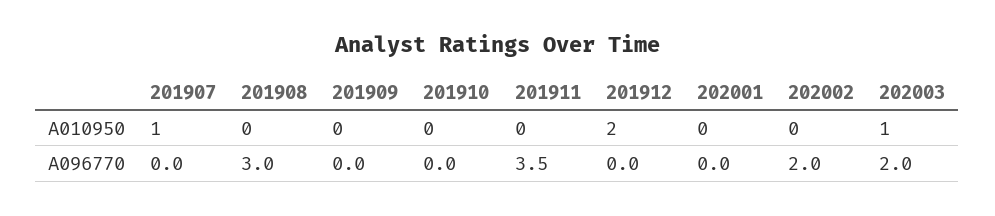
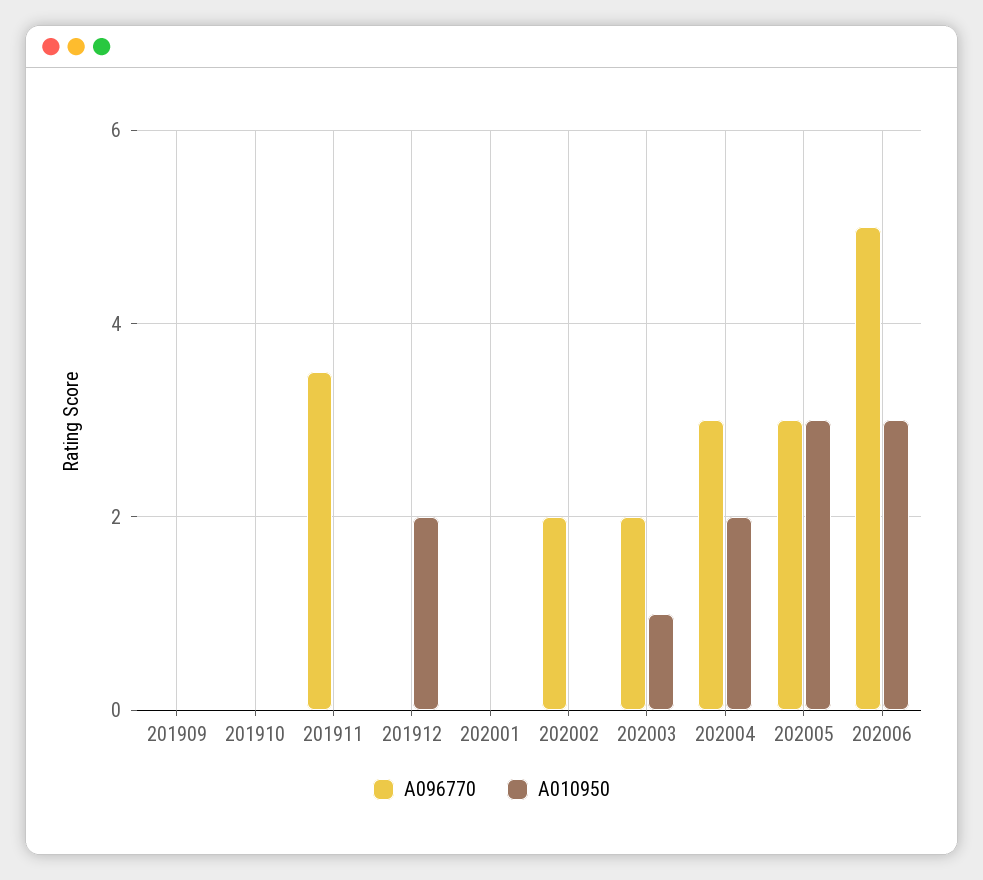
A010950, 201907: 1 -> none
A010950, 201908: 0 -> none
A096770, 201907: 0 -> none
A096770, 201908: 3 -> none
A096770, 202004: none -> 3
A010950, 202004: none -> 2
A096770, 202005: none -> 3
A010950, 202005: none -> 3
A096770, 202006: none -> 5
A010950, 202006: none -> 3

